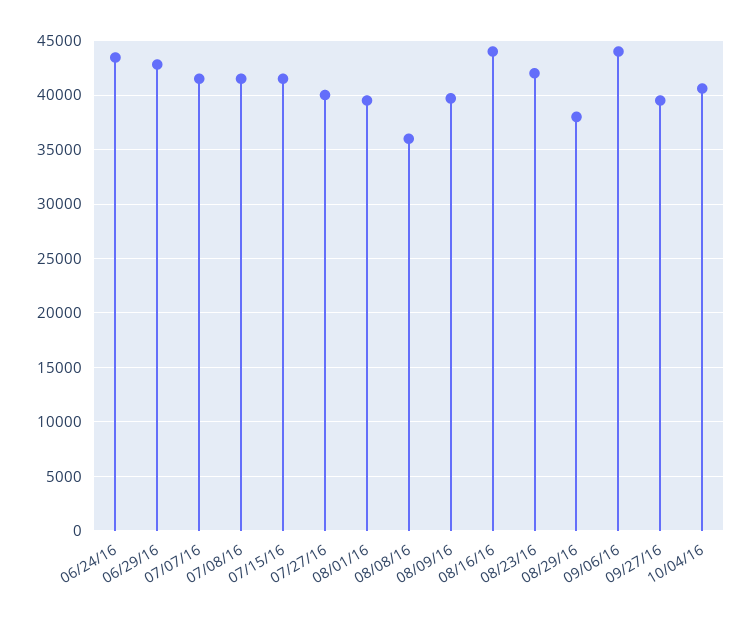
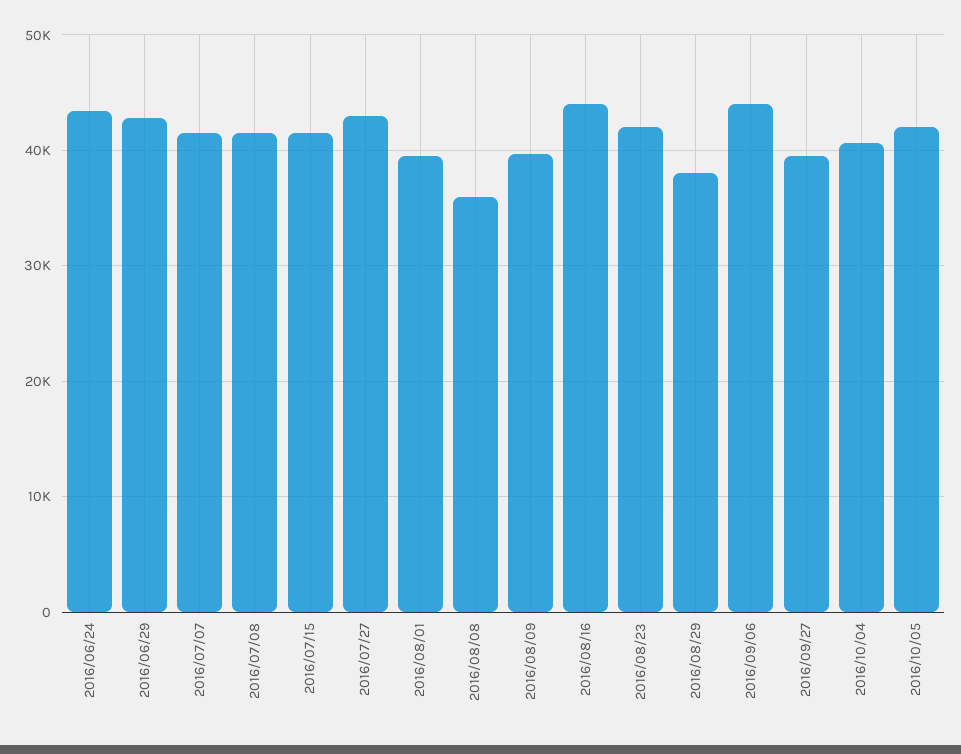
07/27/16: 40000 -> 43000
2016/10/05: none -> 42000

